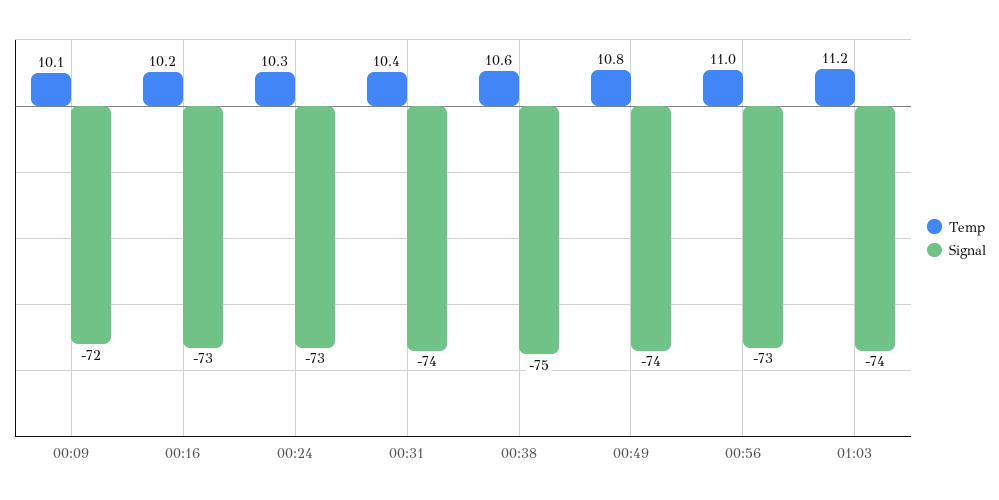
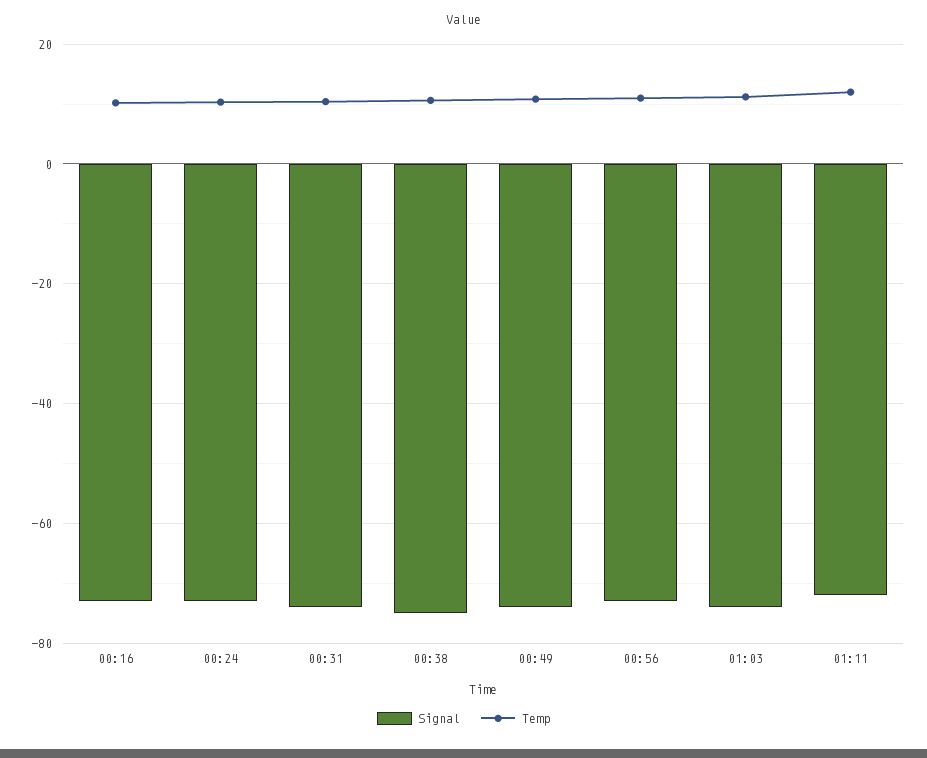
Temp, 00:09: 10.1 -> none
Signal, 00:09: -72 -> none
Signal, 01:11: none -> -72
Temp, 01:11: none -> 12

